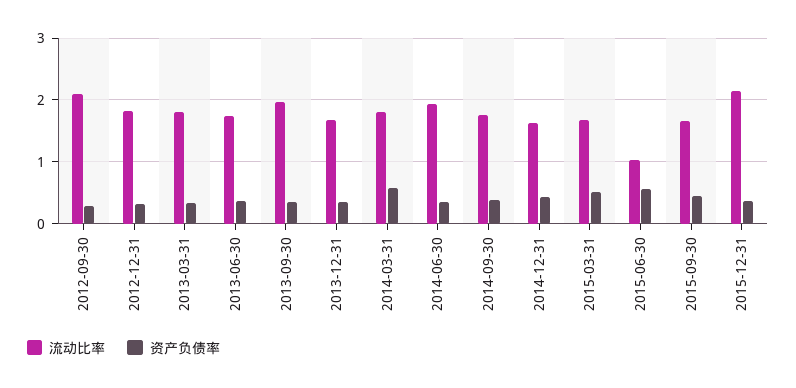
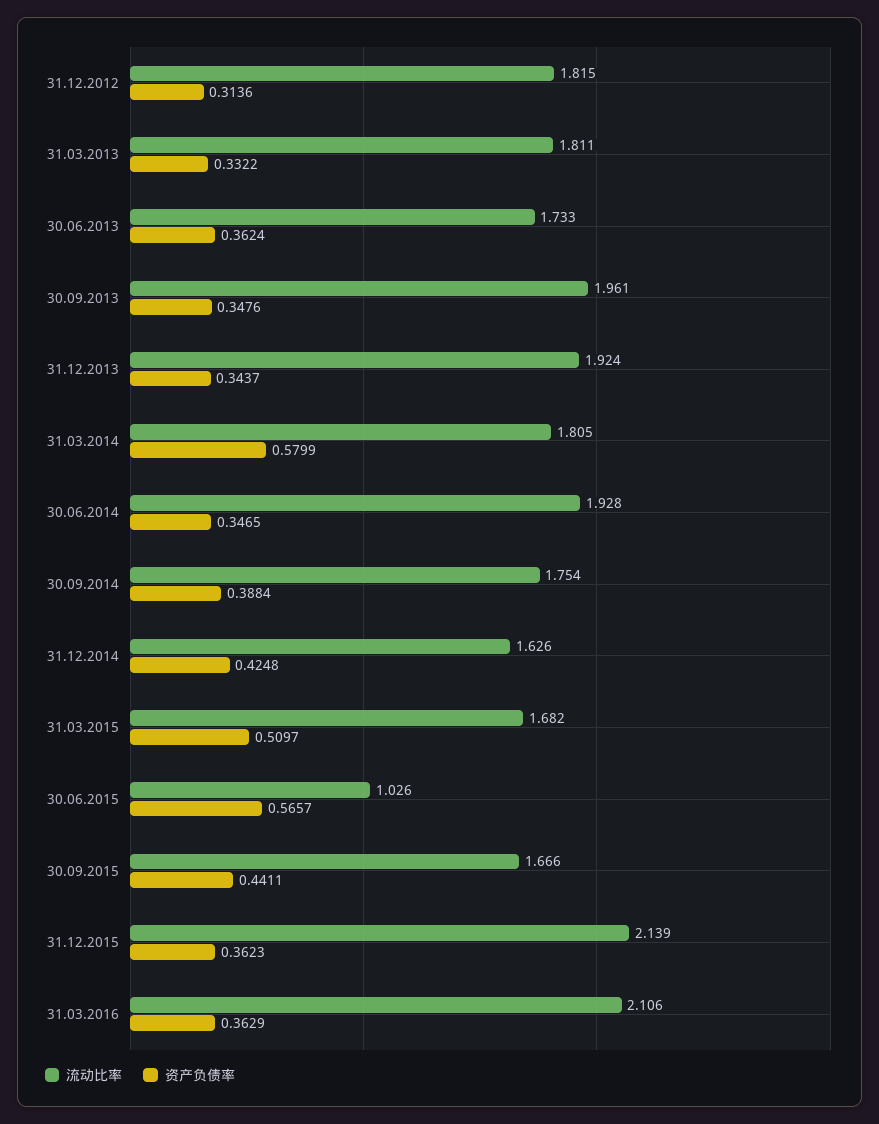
流动比率, 2012-09-30: 2.1 -> none
资产负债率, 2012-09-30: 0.3 -> none
流动比率, 2013-12-31: 1.7 -> 1.924
流动比率, 31.03.2016: none -> 2.106
资产负债率, 31.03.2016: none -> 0.3629

